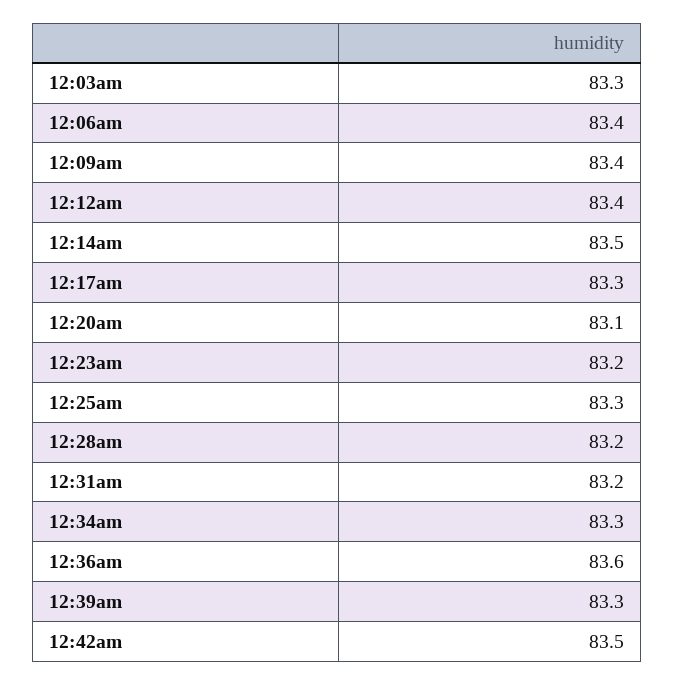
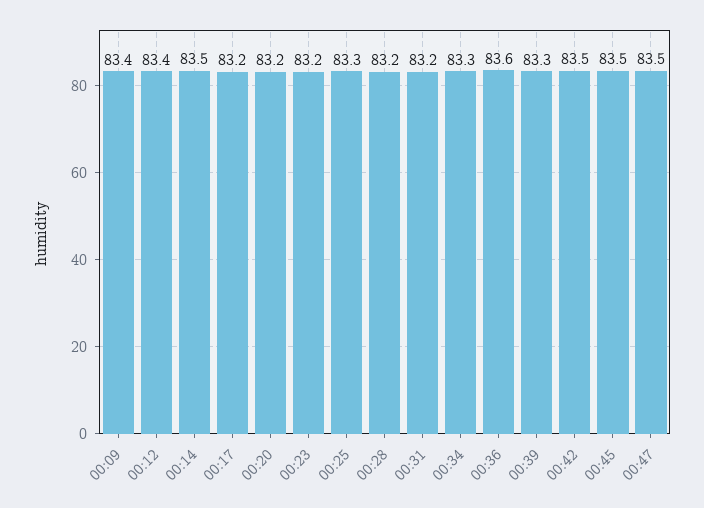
12:03am: 83.3 -> none
12:06am: 83.4 -> none
12:17am: 83.3 -> 83.2
12:20am: 83.1 -> 83.2
00:45: none -> 83.5
00:47: none -> 83.5

